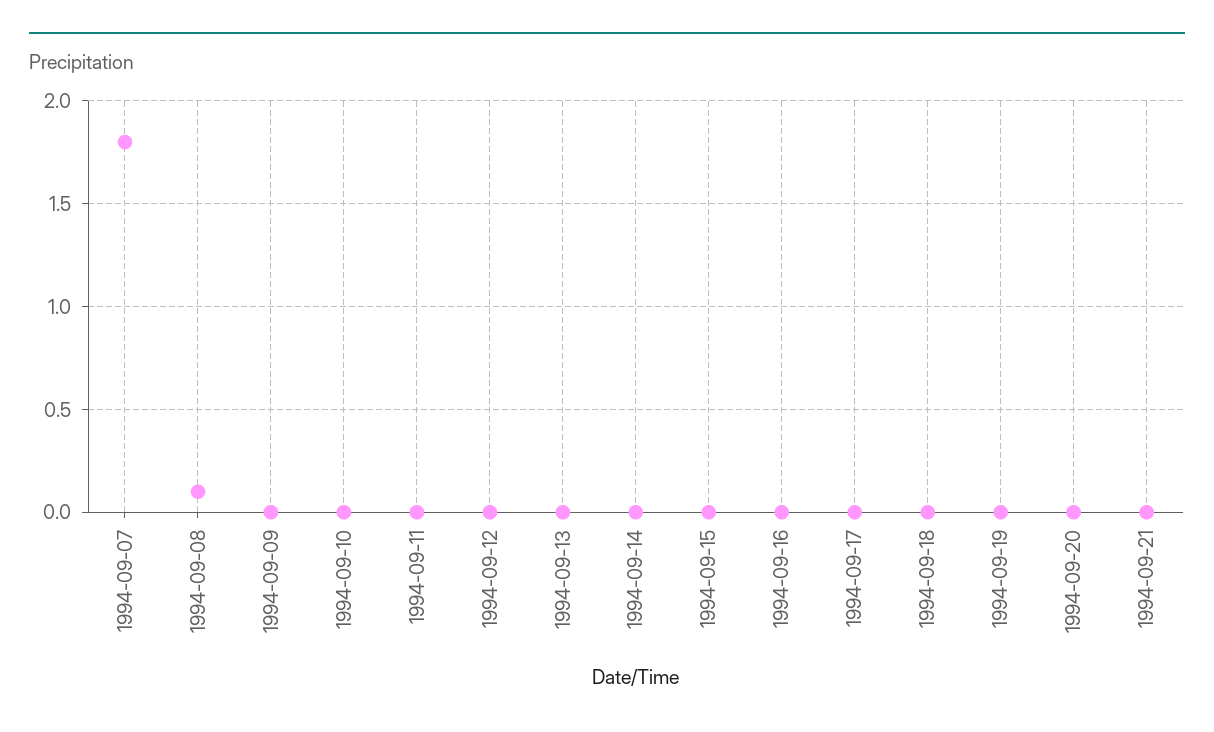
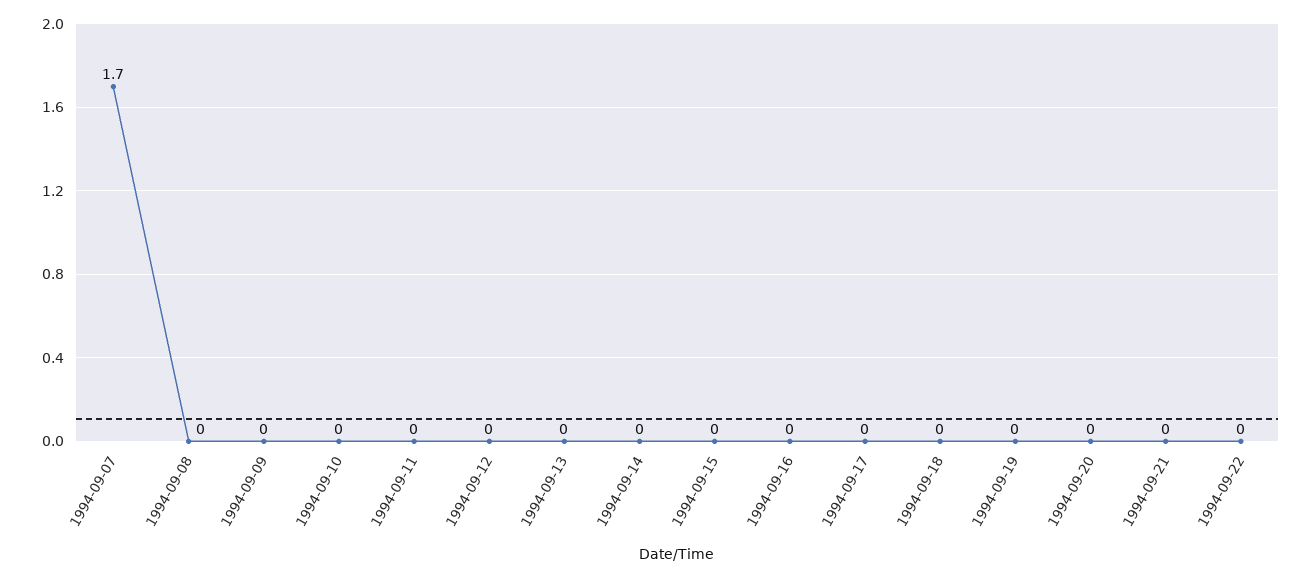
1994-09-07: 1.8 -> 1.7
1994-09-08: 0.1 -> 0
1994-09-22: none -> 0

